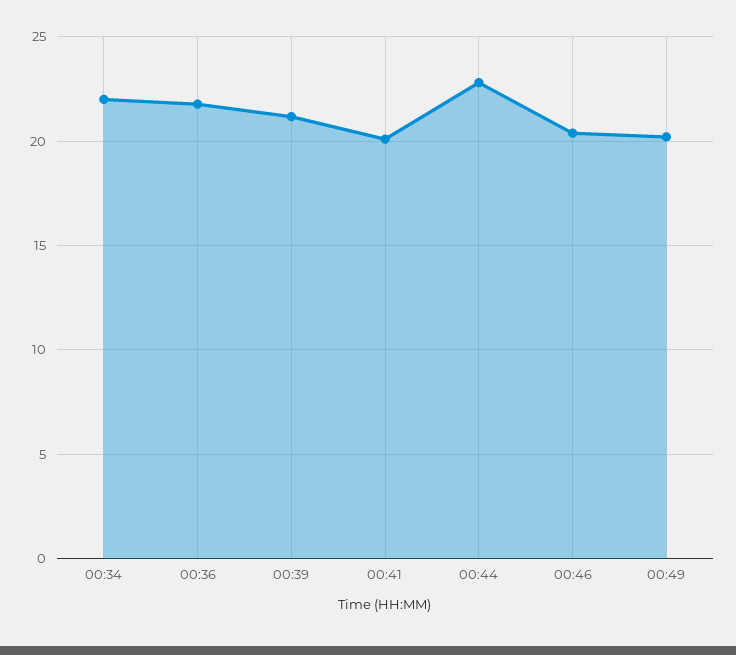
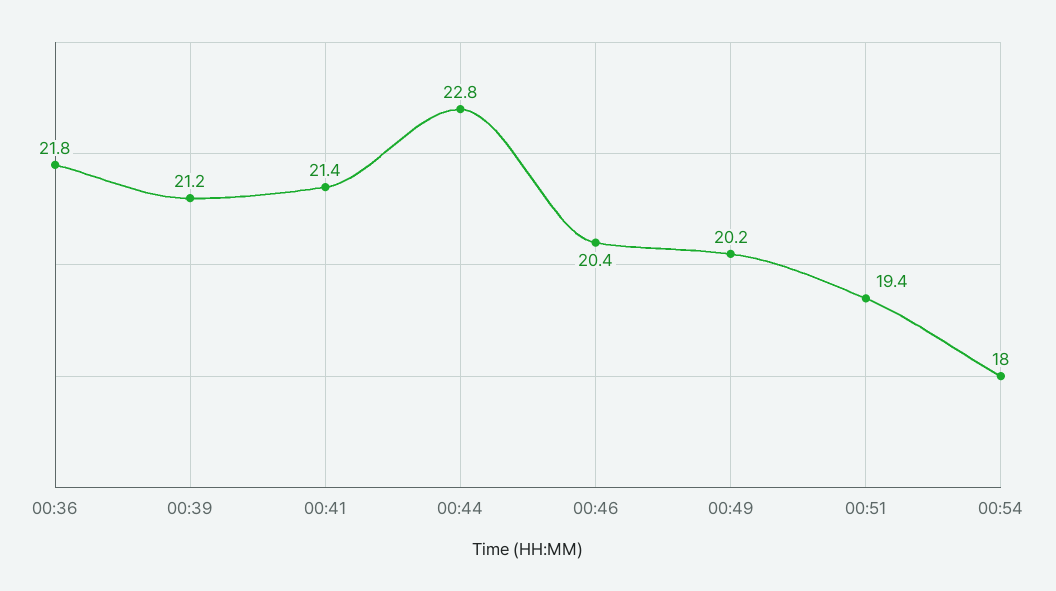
00:34: 22 -> none
00:41: 20 -> 21.4
00:51: none -> 19.4
00:54: none -> 18

